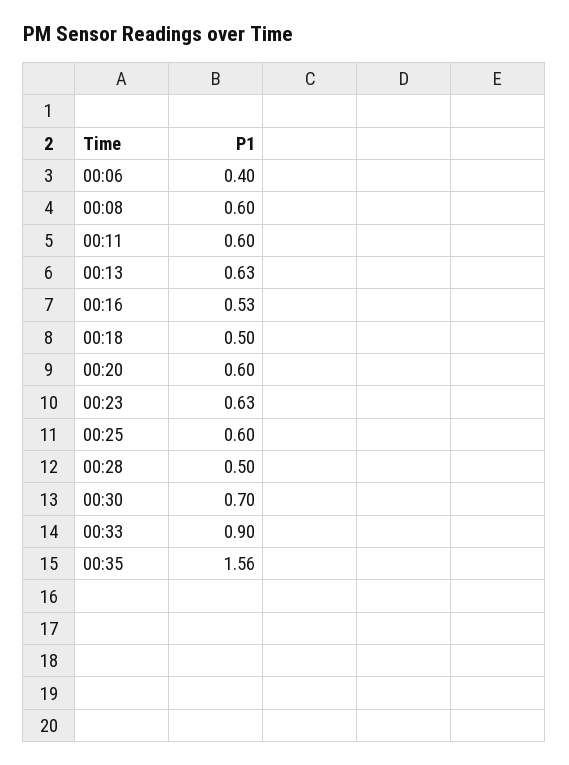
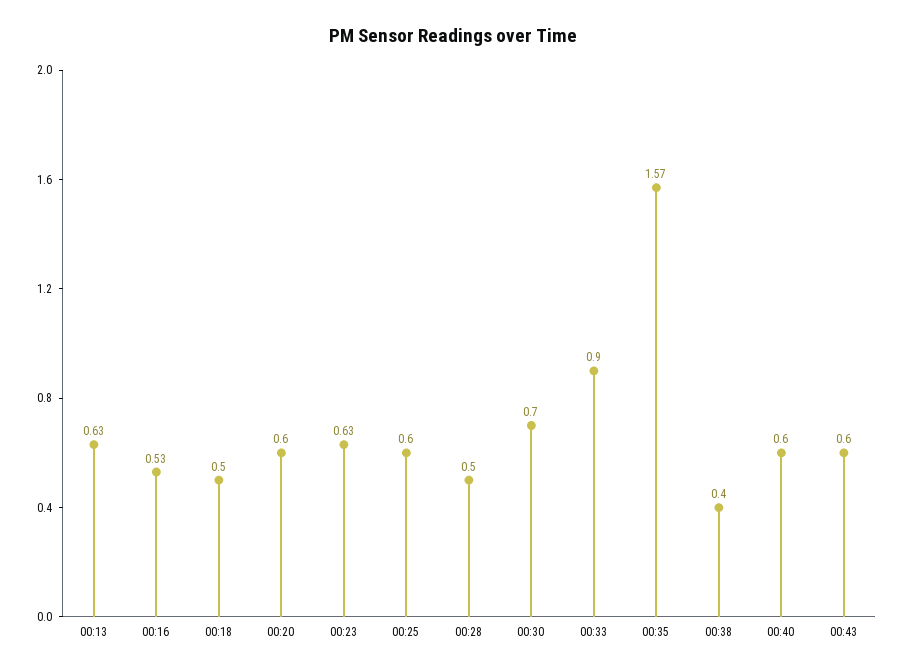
00:06: 0.4 -> none
00:08: 0.6 -> none
00:11: 0.6 -> none
00:35: 1.56 -> 1.57
00:38: none -> 0.4
00:40: none -> 0.6
00:43: none -> 0.6

